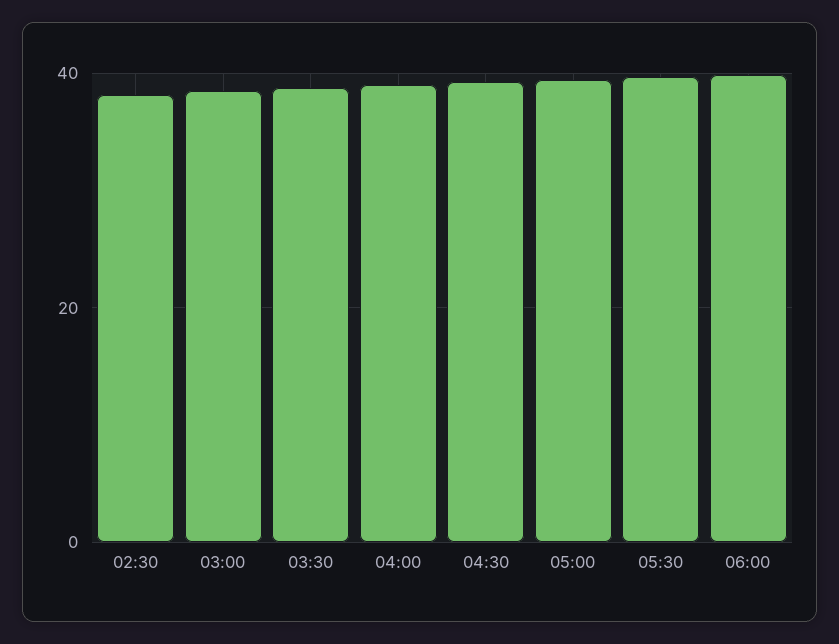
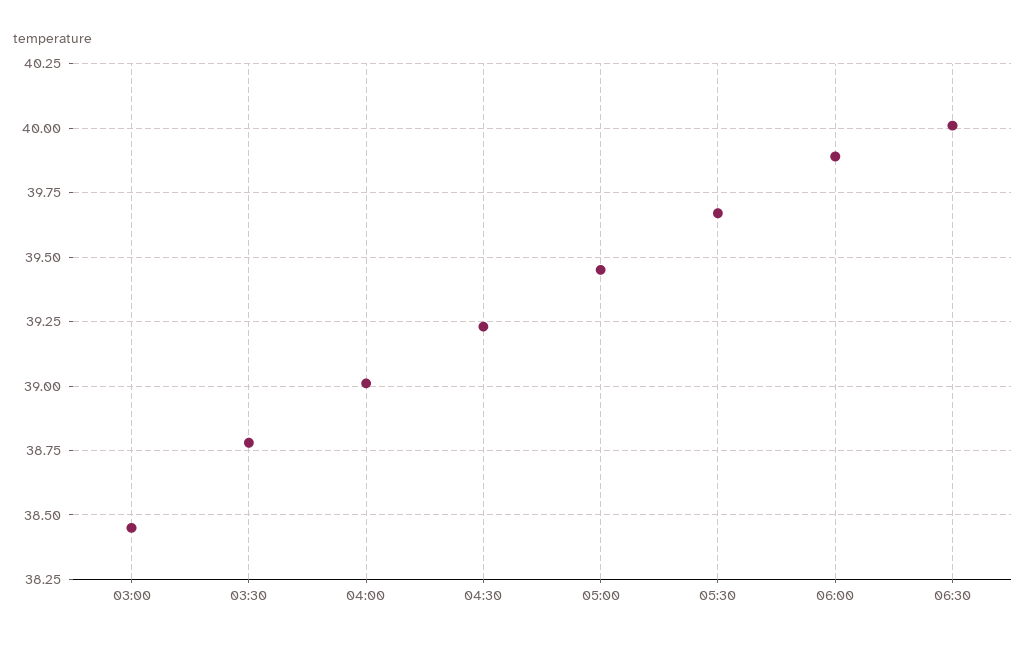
02:30: 38 -> none
06:30: none -> 40

